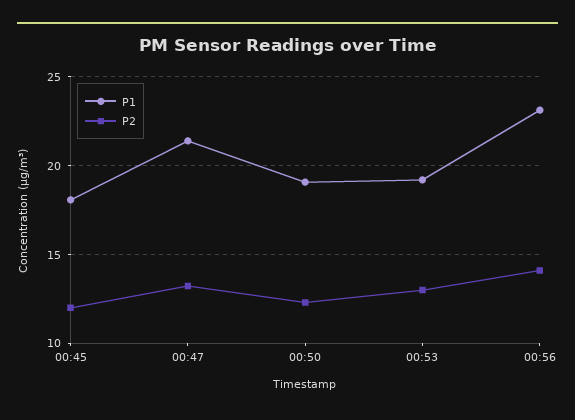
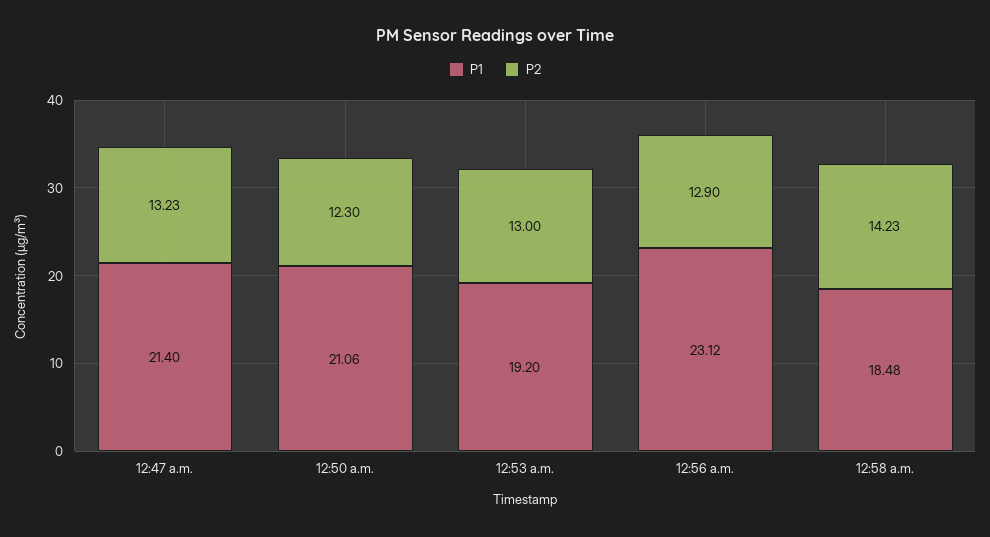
P1, 00:45: 18 -> none
P2, 00:45: 12 -> none
P1, 00:50: 19 -> 21.06
P2, 00:56: 14 -> 12.9
P1, 12:58 a.m.: none -> 18.48
P2, 12:58 a.m.: none -> 14.23

